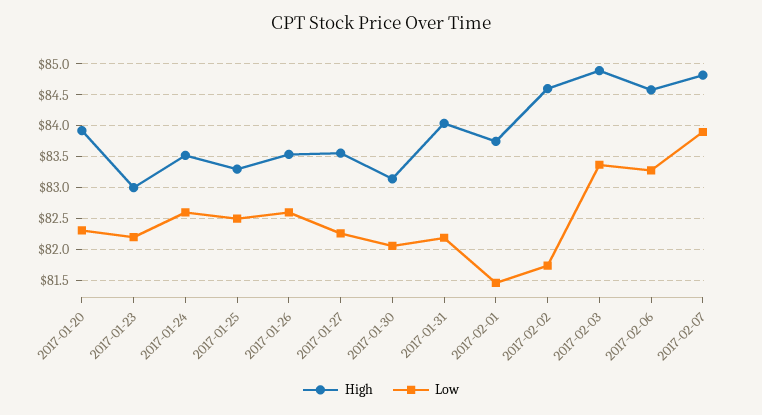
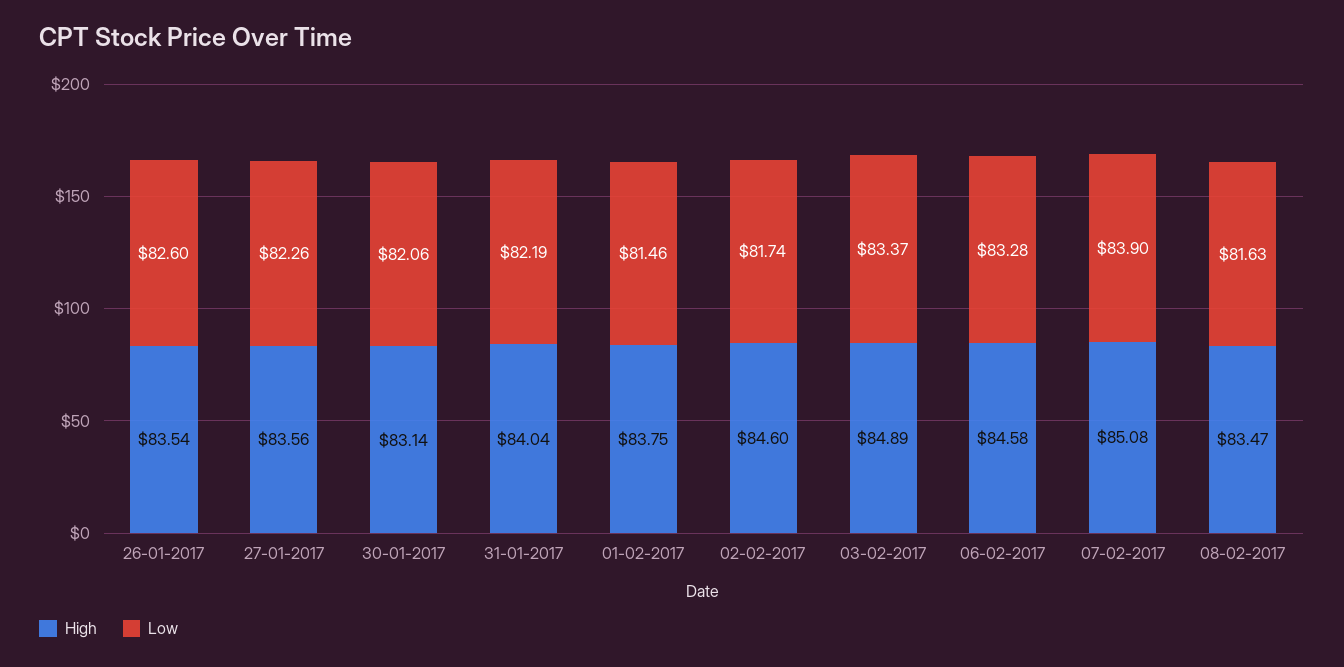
High, 2017-01-20: 83.9 -> none
Low, 2017-01-20: 82.3 -> none
High, 2017-01-23: 83 -> none
Low, 2017-01-23: 82.2 -> none
High, 2017-01-24: 83.5 -> none
Low, 2017-01-24: 82.6 -> none
High, 2017-01-25: 83.3 -> none
Low, 2017-01-25: 82.5 -> none
High, 2017-02-07: 84.8 -> 85.08
High, 08-02-2017: none -> 83.47
Low, 08-02-2017: none -> 81.63

